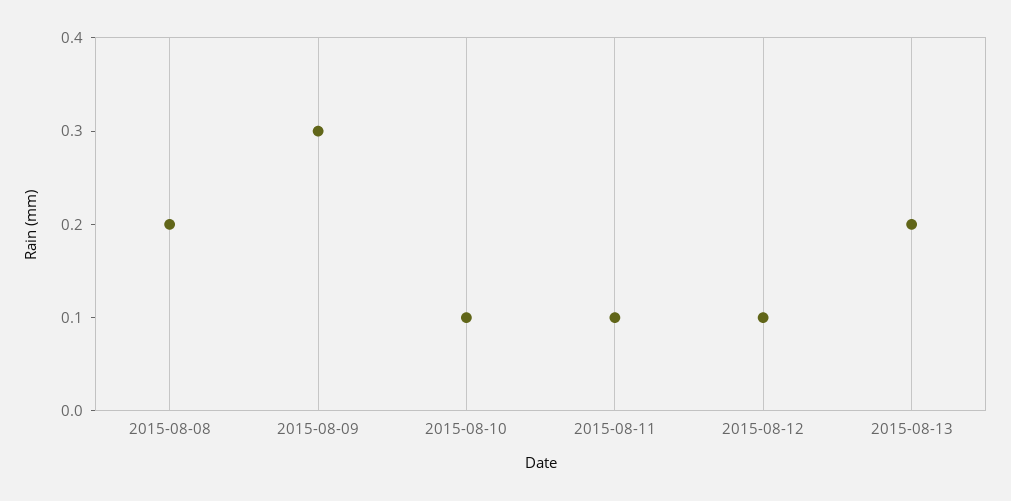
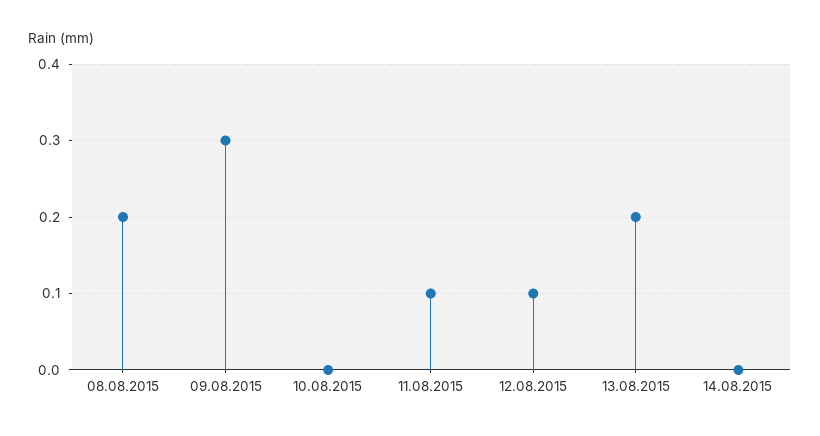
2015-08-10: 0.1 -> 0
14.08.2015: none -> 0

